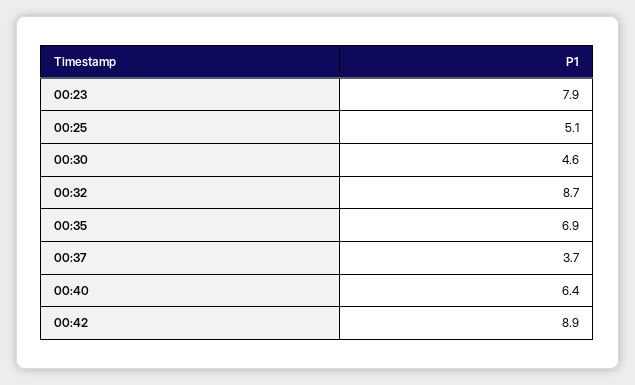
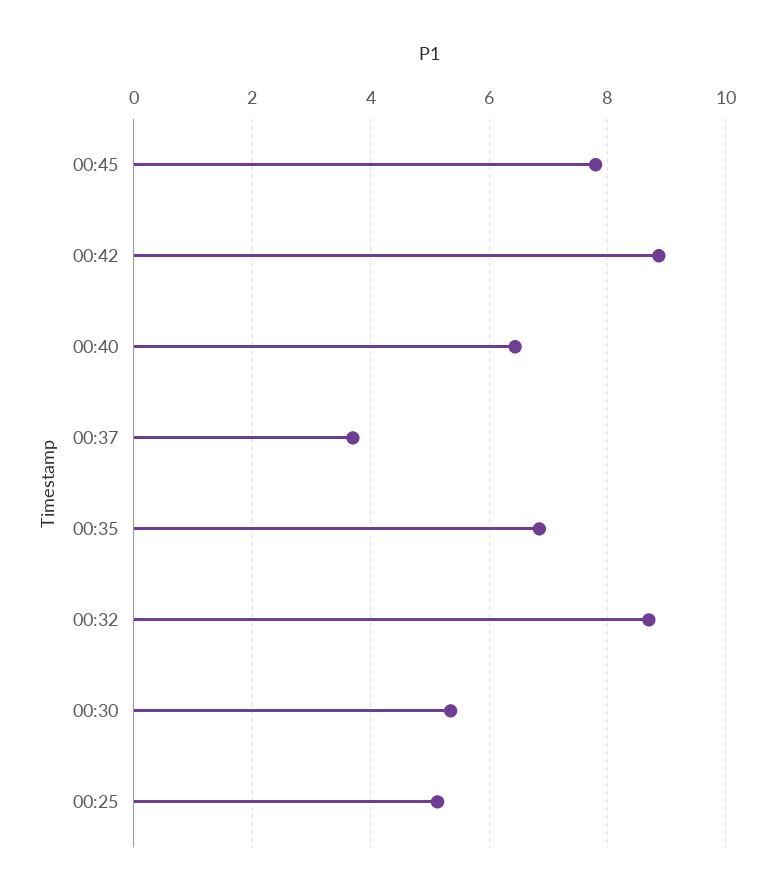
00:23: 7.9 -> none
00:30: 4.6 -> 5.4
00:45: none -> 7.8

